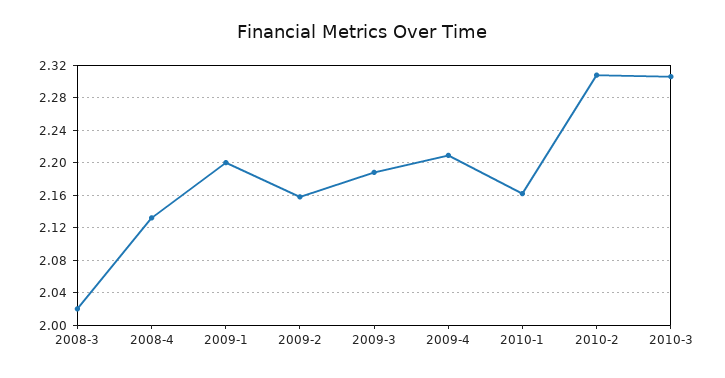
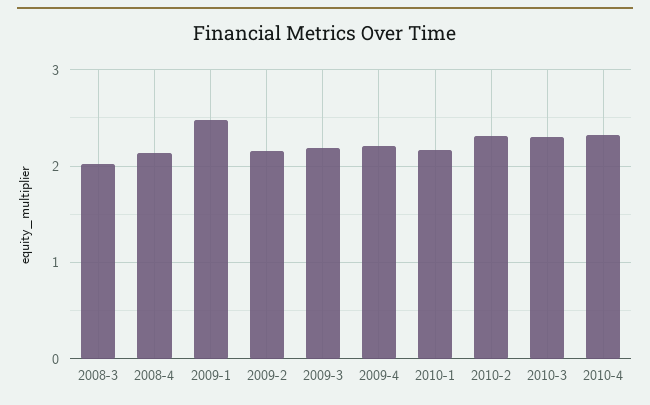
2009-1: 2.2 -> 2.5
2010-4: none -> 2.3

